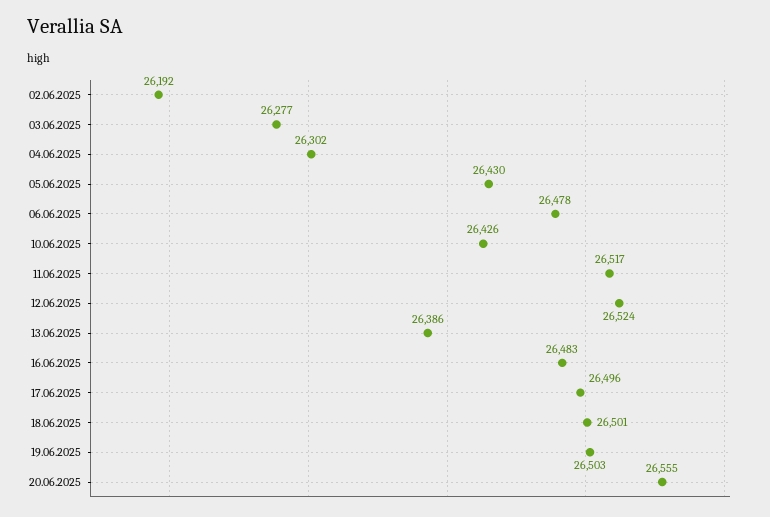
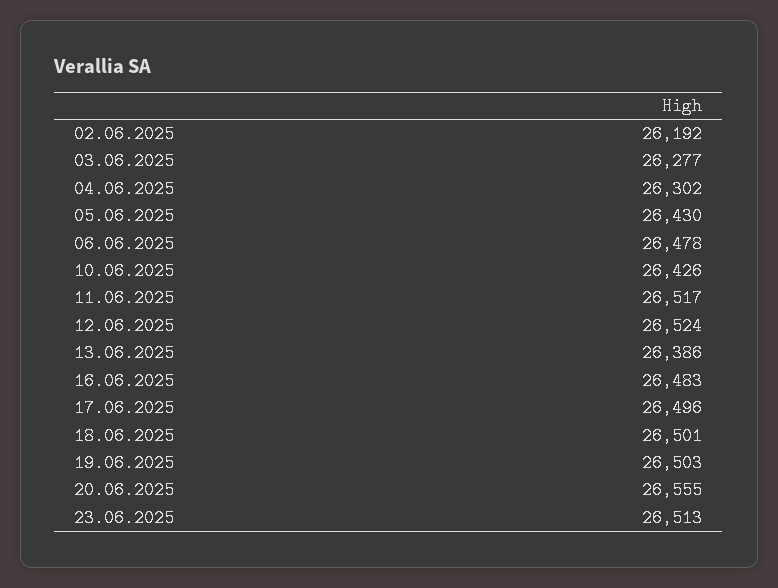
23.06.2025: none -> 26513

